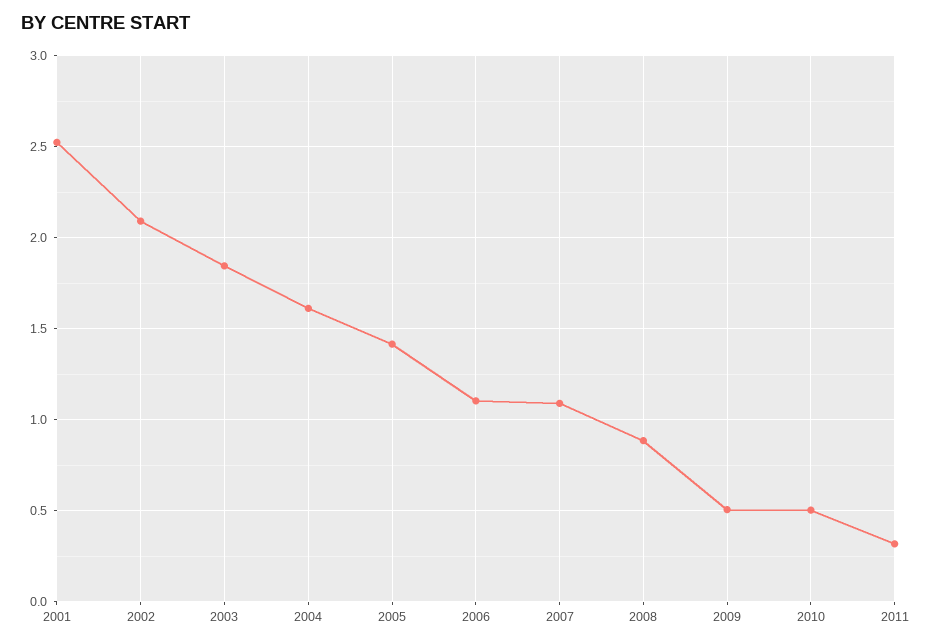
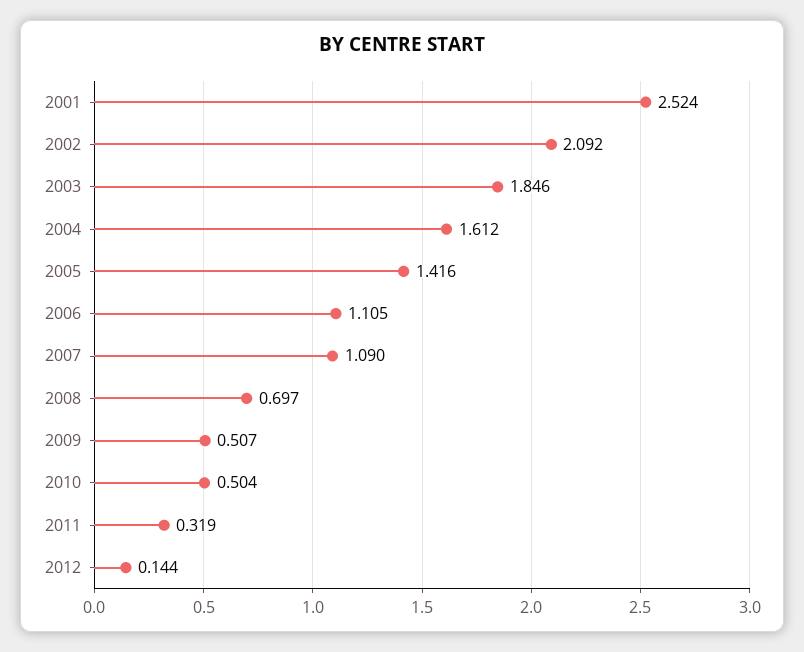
2008: 0.9 -> 0.697
2012: none -> 0.144

